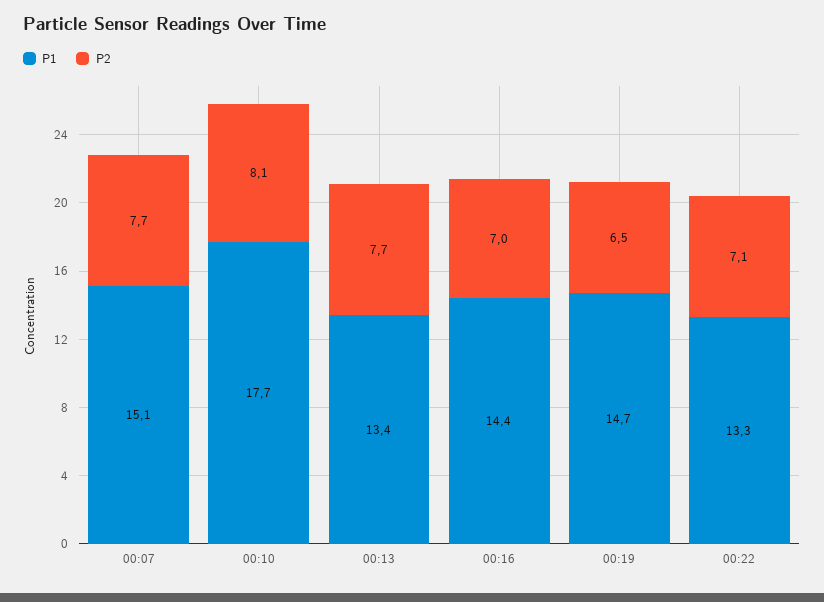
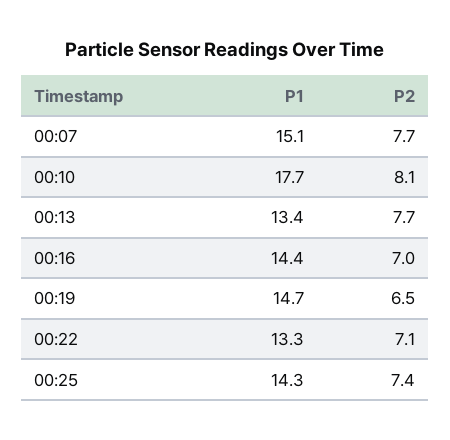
P1, 00:25: none -> 14.3
P2, 00:25: none -> 7.4

